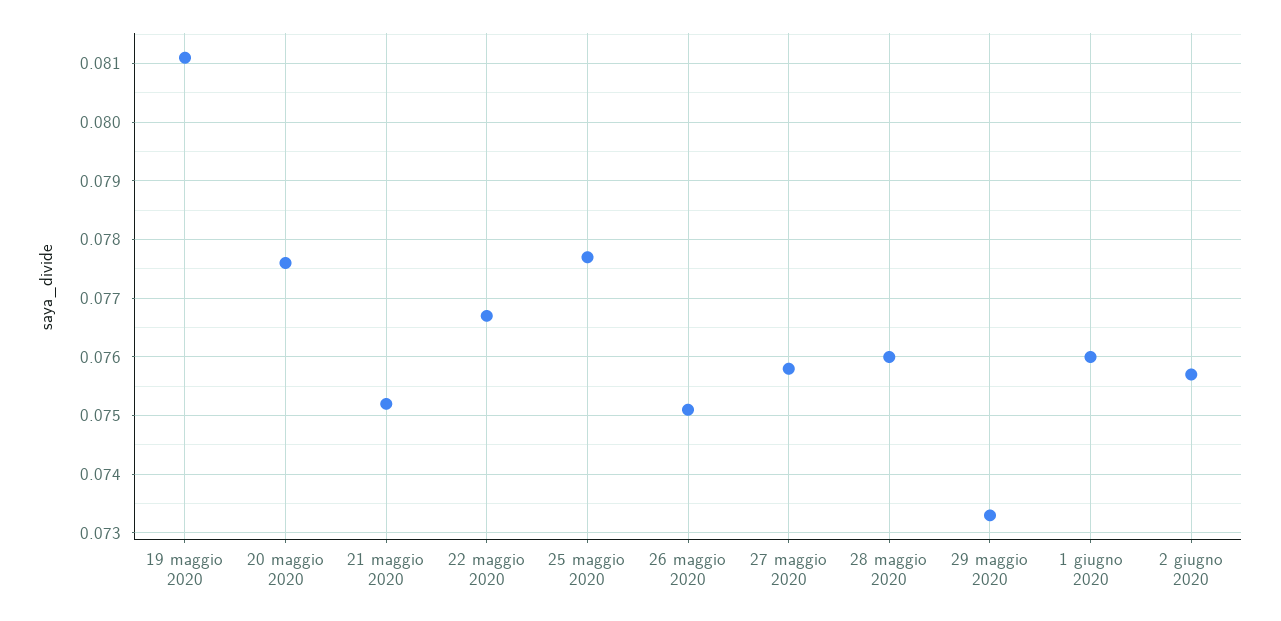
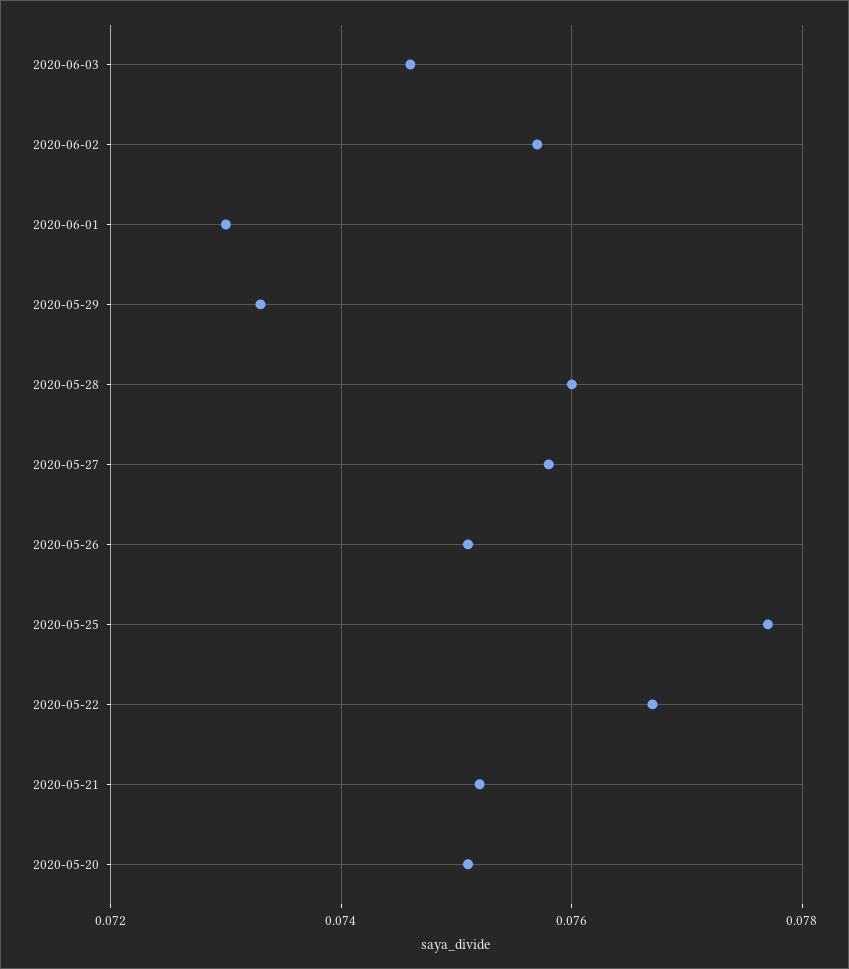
19 maggio 2020: 0.081 -> none
20 maggio 2020: 0.0775 -> 0.075
1 giugno 2020: 0.076 -> 0.073
2020-06-03: none -> 0.0745

